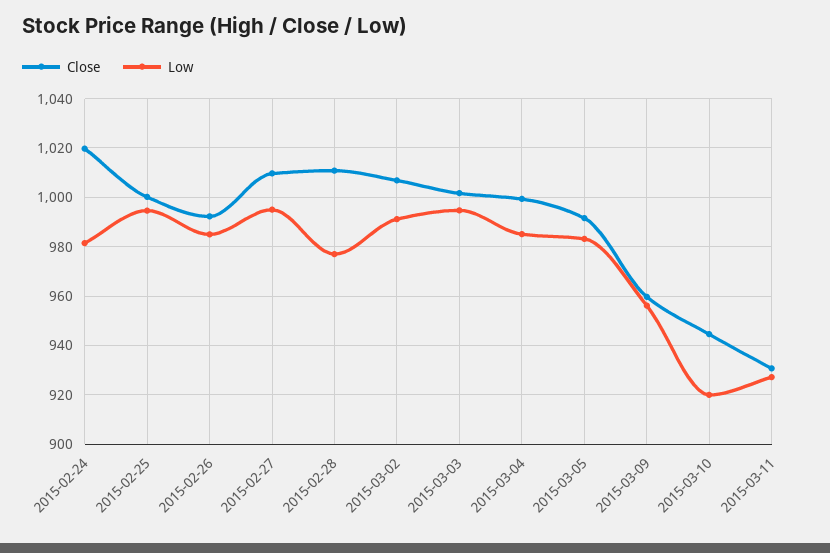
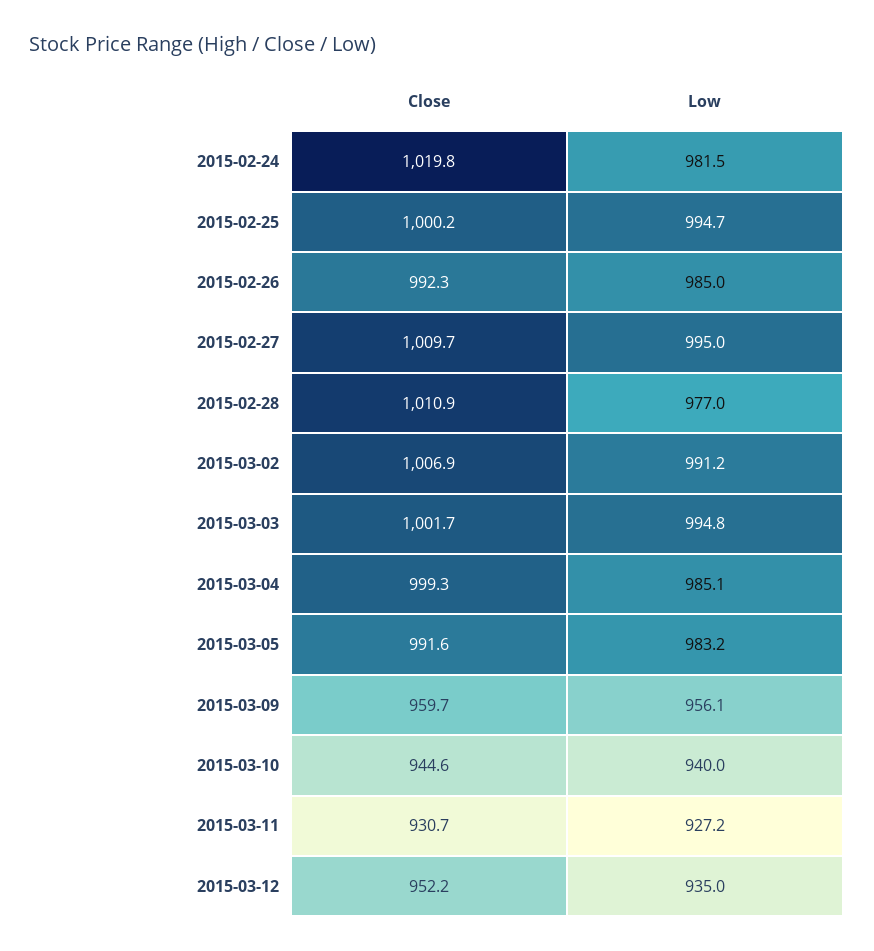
Low, 2015-03-10: 920 -> 940
Close, 2015-03-12: none -> 952.2
Low, 2015-03-12: none -> 935

